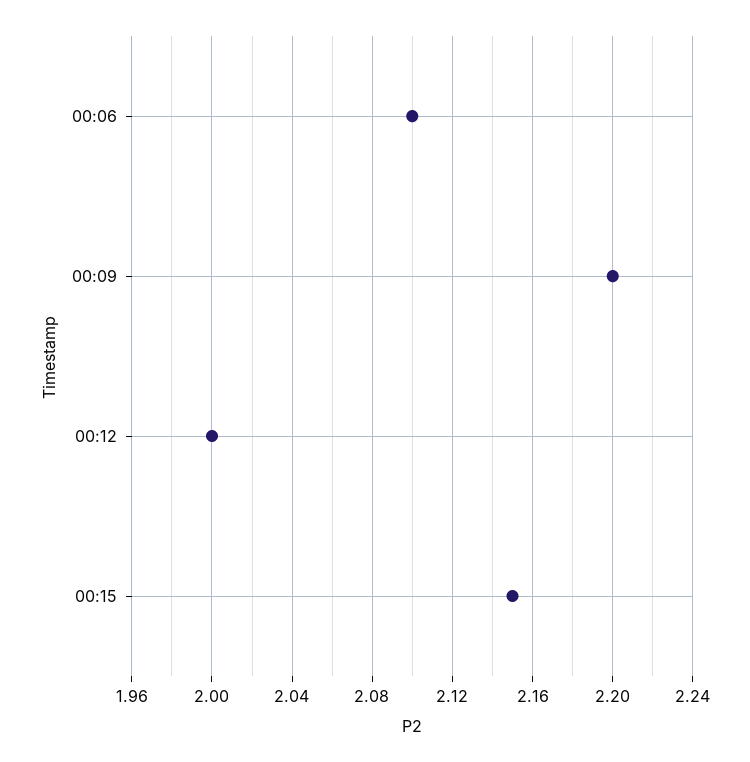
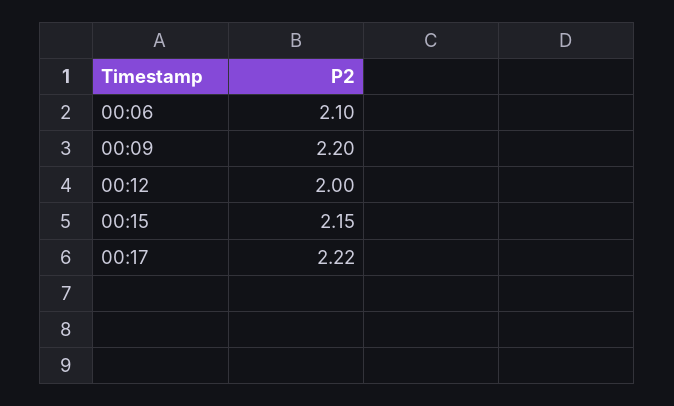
00:17: none -> 2.22

